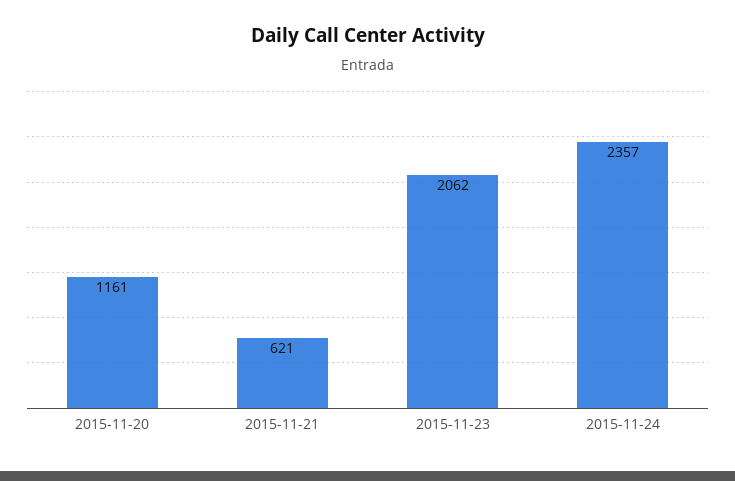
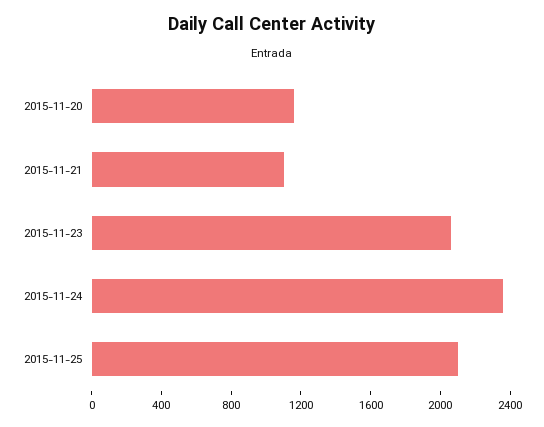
2015-11-21: 621 -> 1100
2015-11-25: none -> 2100

